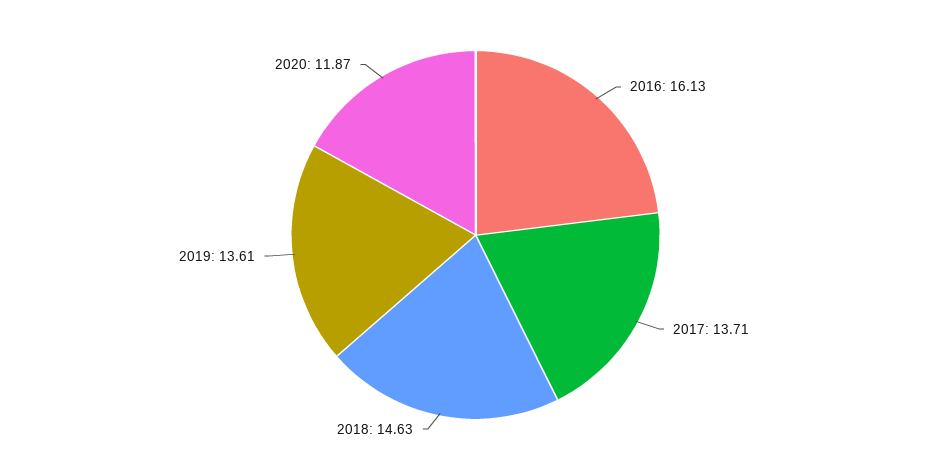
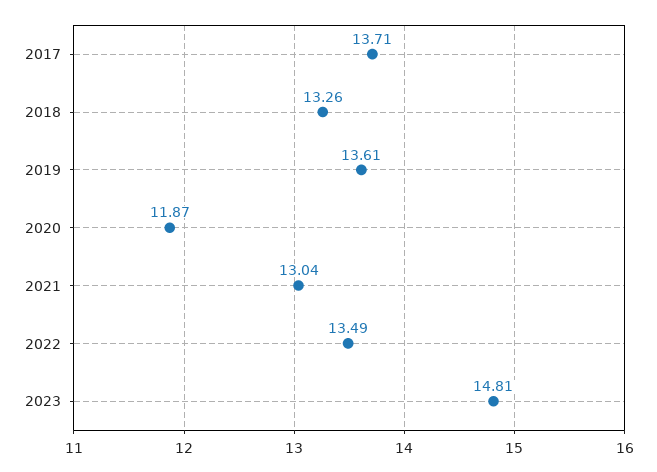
2016: 16.13 -> none
2018: 14.63 -> 13.26
2021: none -> 13.04
2022: none -> 13.49
2023: none -> 14.81

